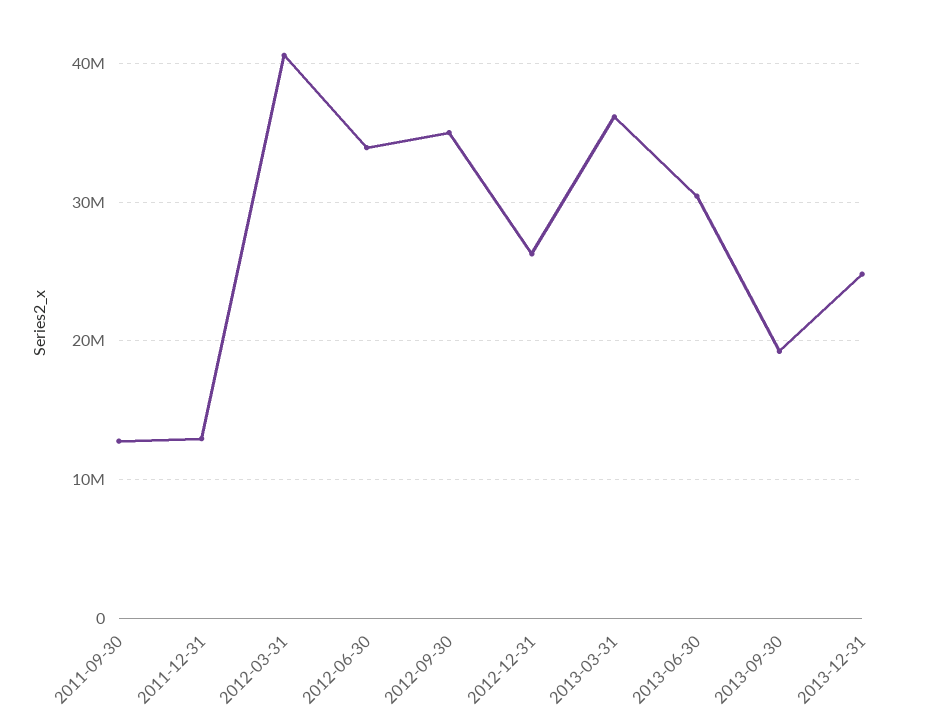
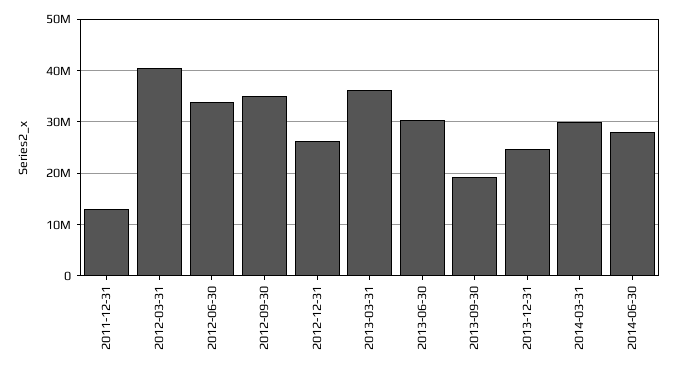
2011-09-30: 13000000 -> none
2014-03-31: none -> 30000000
2014-06-30: none -> 28000000

